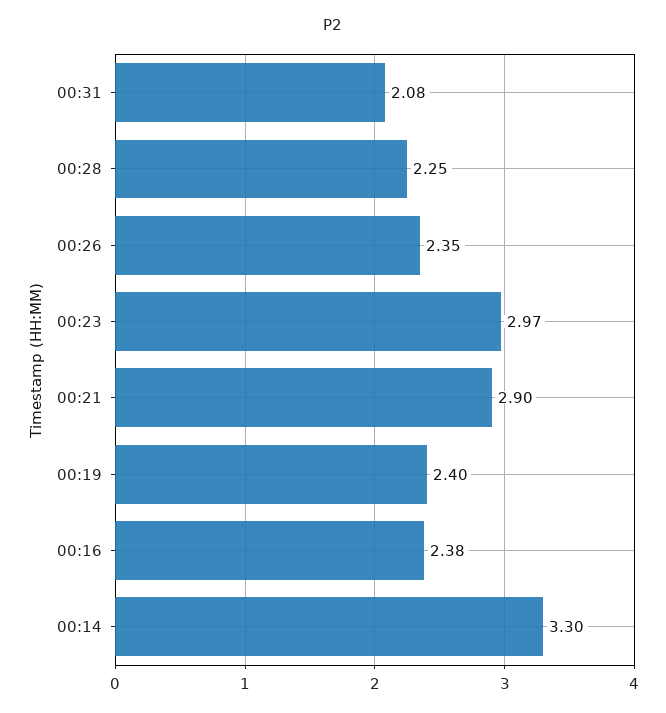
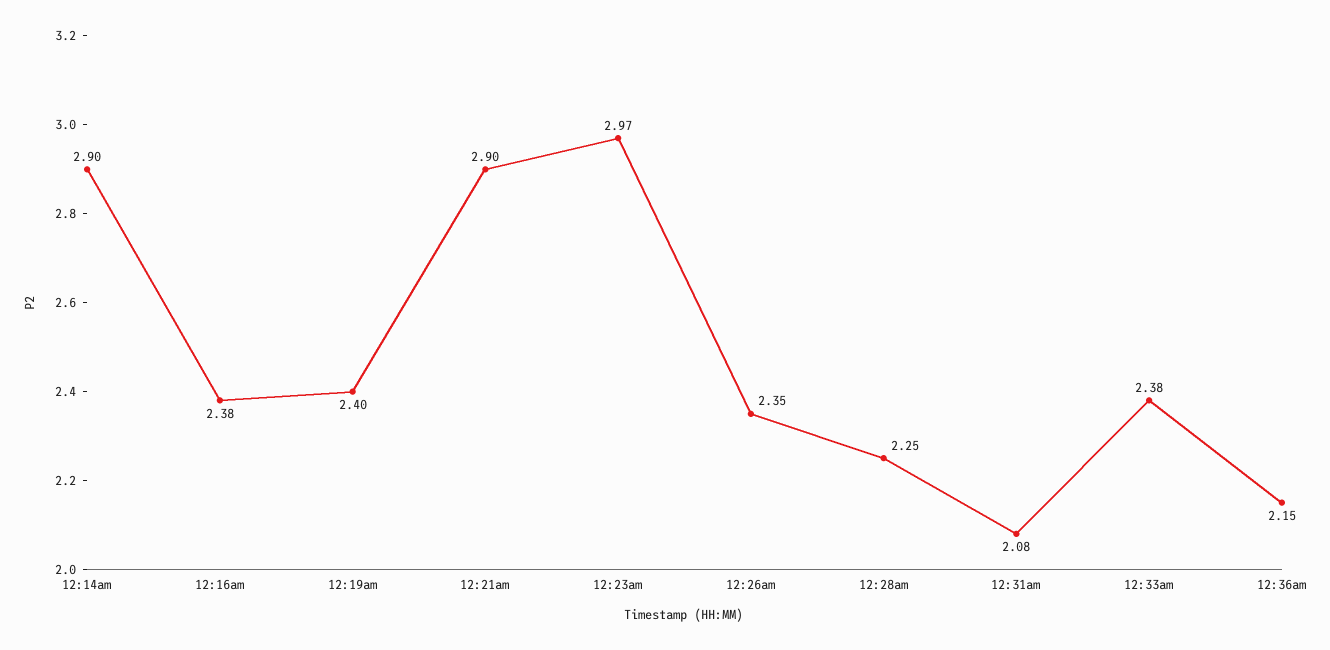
00:14: 3.3 -> 2.9
12:33am: none -> 2.38
12:36am: none -> 2.15

